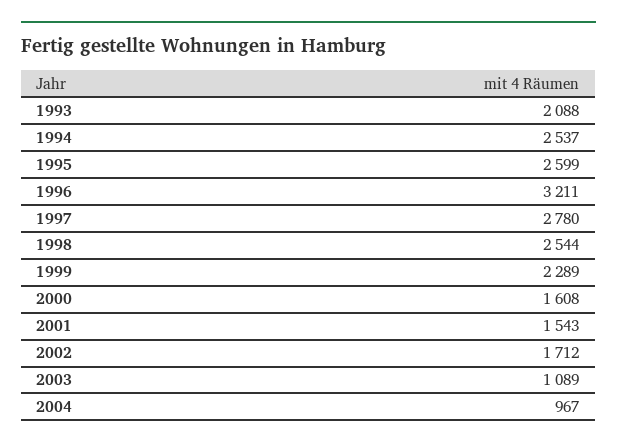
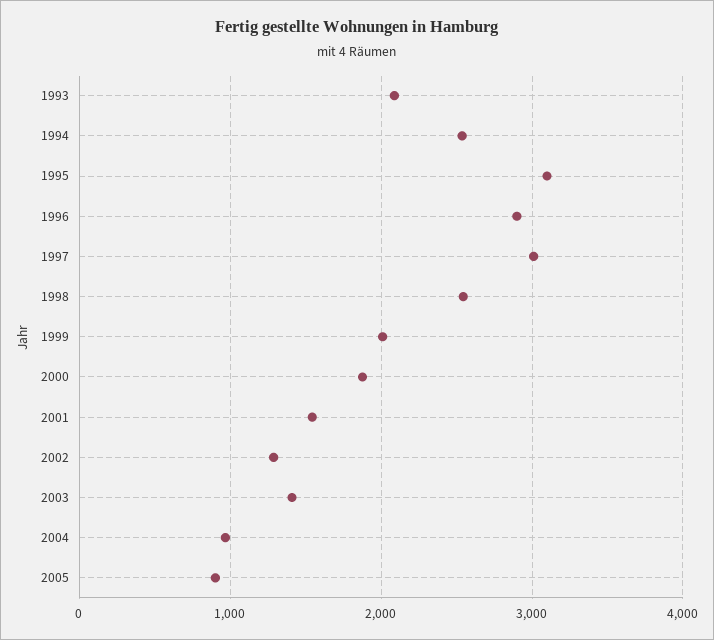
1995: 2599 -> 3100
1996: 3211 -> 2900
1997: 2780 -> 3000
1999: 2289 -> 2000
2000: 1608 -> 1900
2002: 1712 -> 1300
2003: 1089 -> 1400
2005: none -> 900

